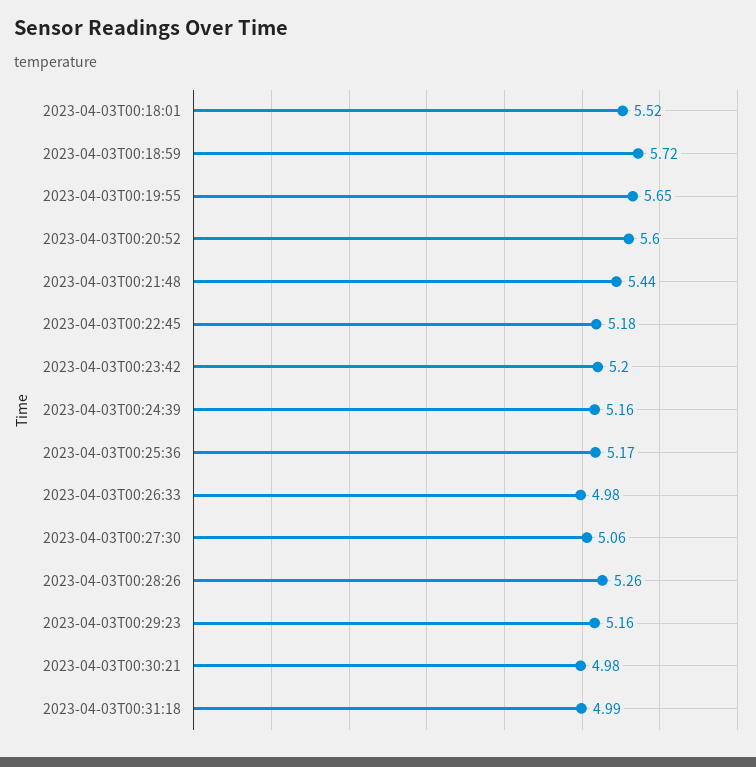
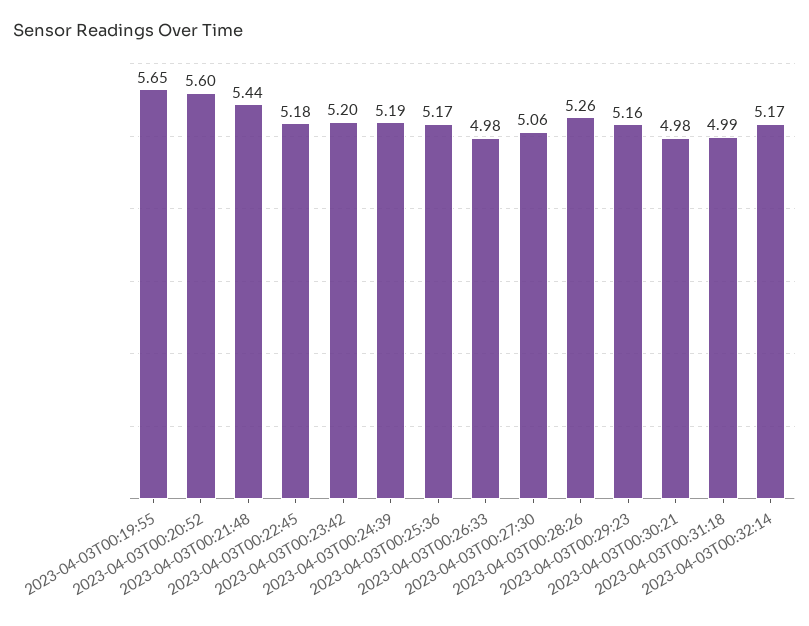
2023-04-03T00:18:01: 5.52 -> none
2023-04-03T00:18:59: 5.72 -> none
2023-04-03T00:24:39: 5.16 -> 5.19
2023-04-03T00:32:14: none -> 5.17

